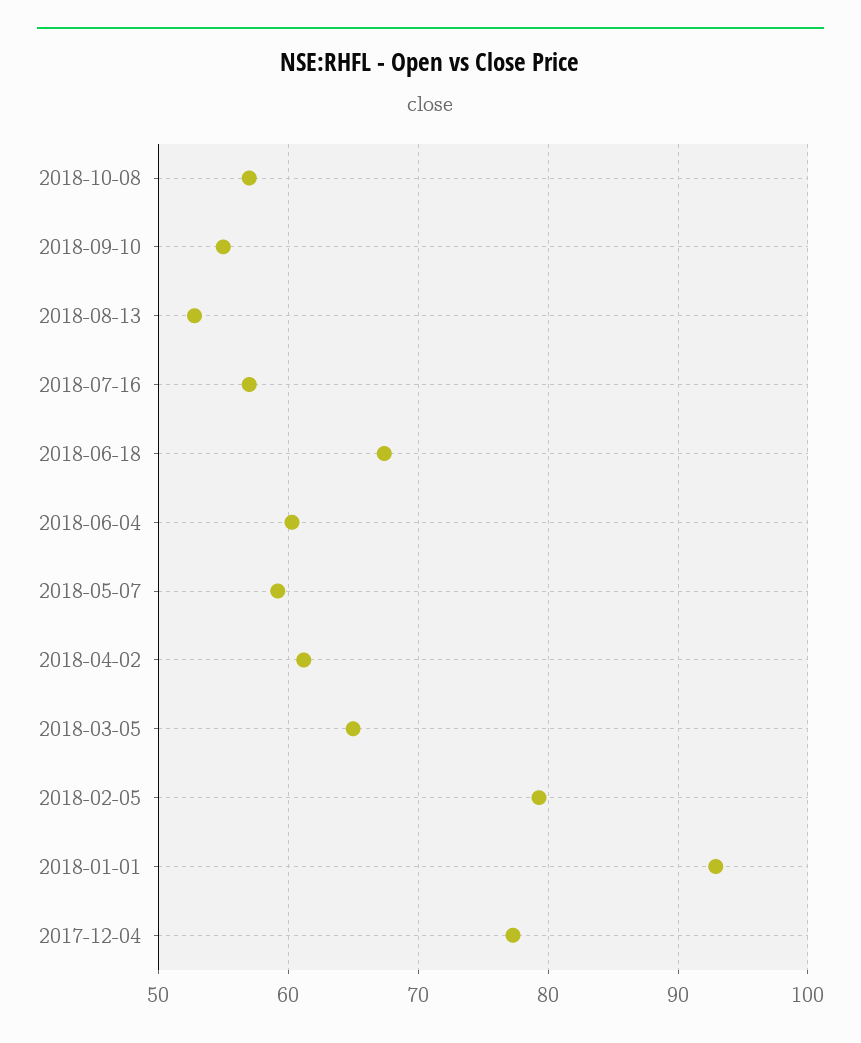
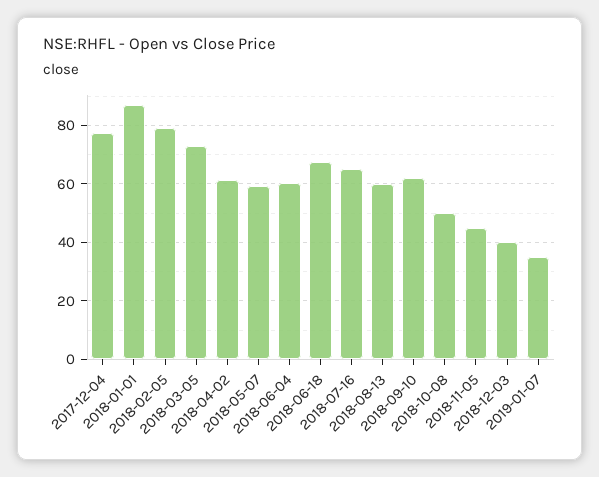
2018-10-08: 57 -> 50
2018-09-10: 55 -> 62.5
2018-08-13: 53 -> 60
2018-07-16: 57 -> 65
2018-03-05: 65 -> 72.5
2018-01-01: 93 -> 87.5
2018-11-05: none -> 45
2018-12-03: none -> 40
2019-01-07: none -> 35

